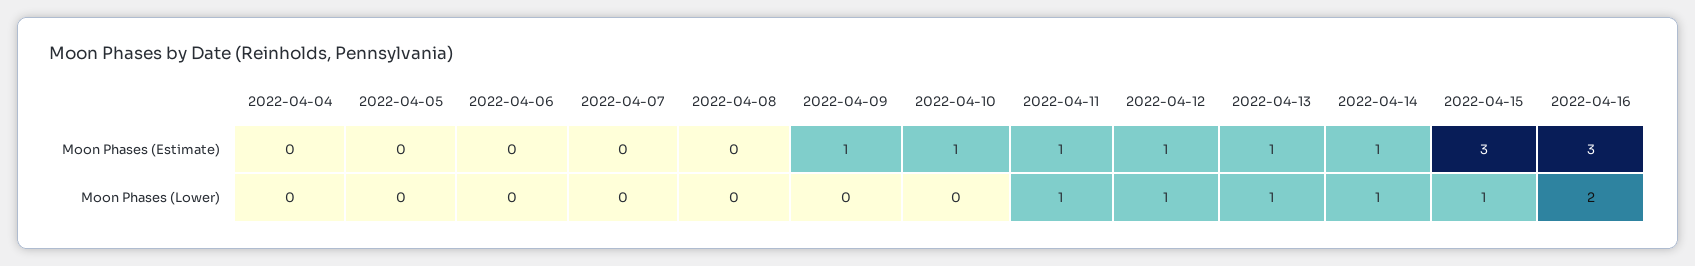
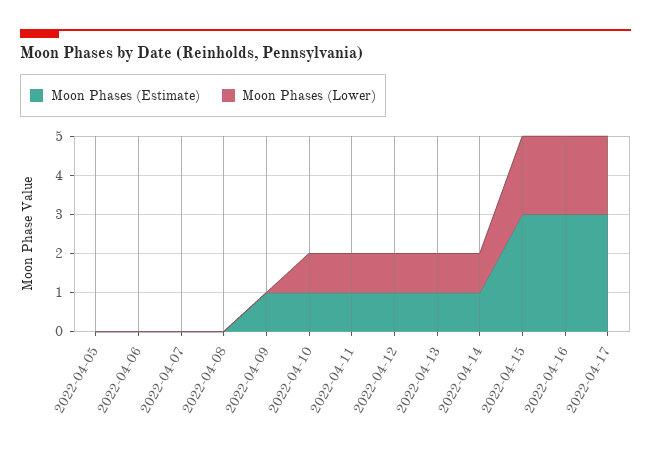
Moon Phases (Estimate), 2022-04-04: 0 -> none
Moon Phases (Lower), 2022-04-04: 0 -> none
Moon Phases (Lower), 2022-04-10: 0 -> 1
Moon Phases (Lower), 2022-04-15: 1 -> 2
Moon Phases (Estimate), 2022-04-17: none -> 3
Moon Phases (Lower), 2022-04-17: none -> 2

